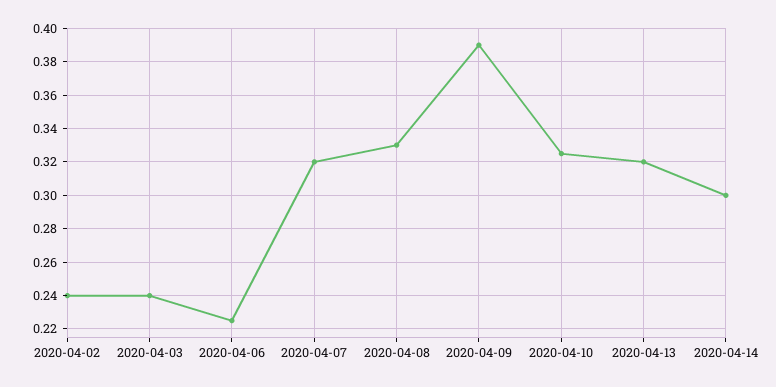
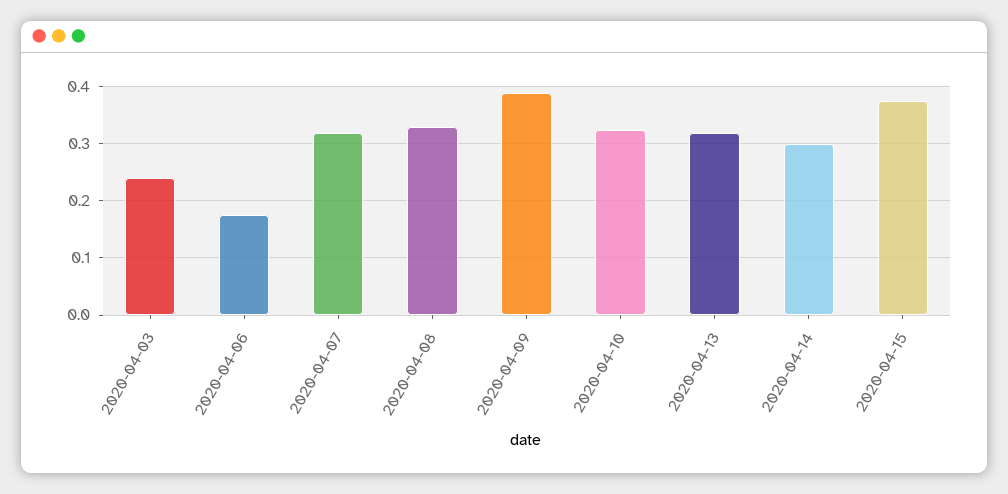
2020-04-02: 0.24 -> none
2020-04-06: 0.225 -> 0.18
2020-04-15: none -> 0.38

